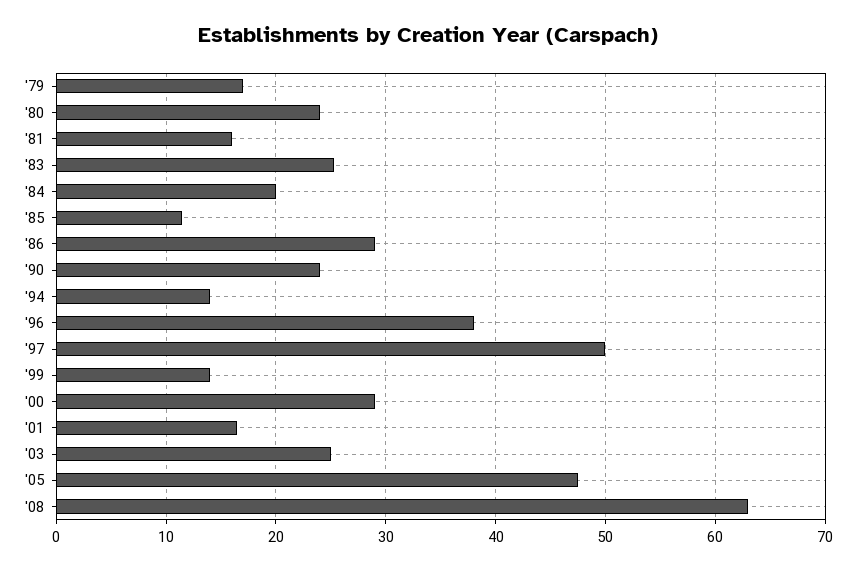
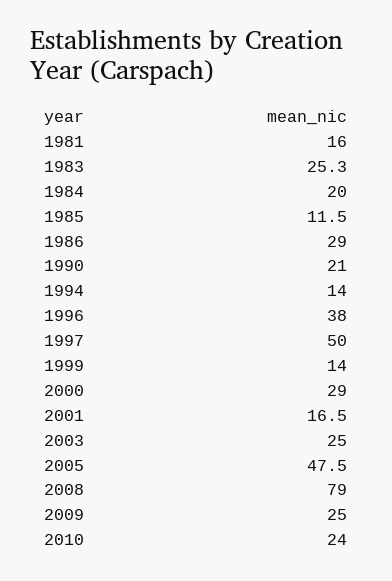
'79: 17 -> none
'80: 24 -> none
'90: 24 -> 21
'08: 63 -> 79
2009: none -> 25
2010: none -> 24

